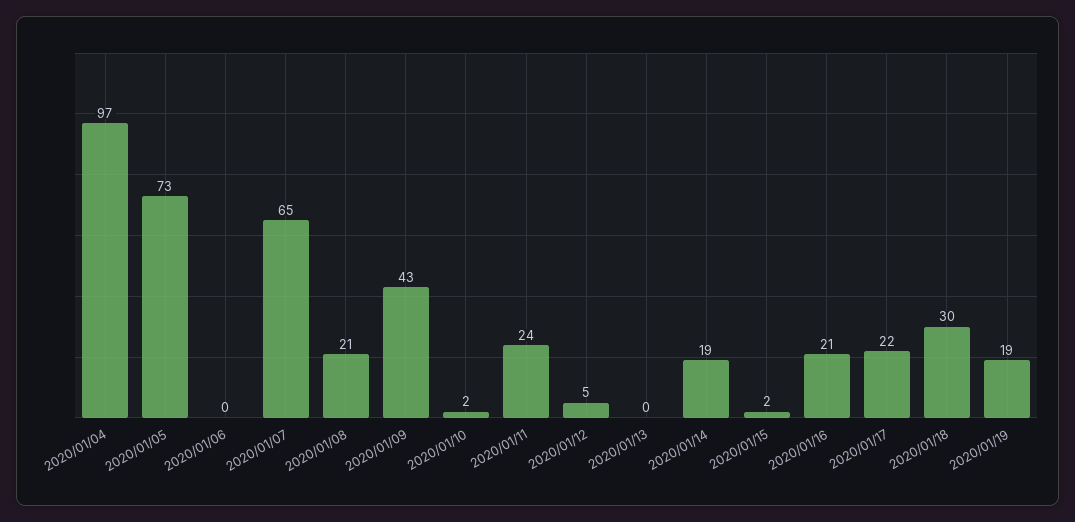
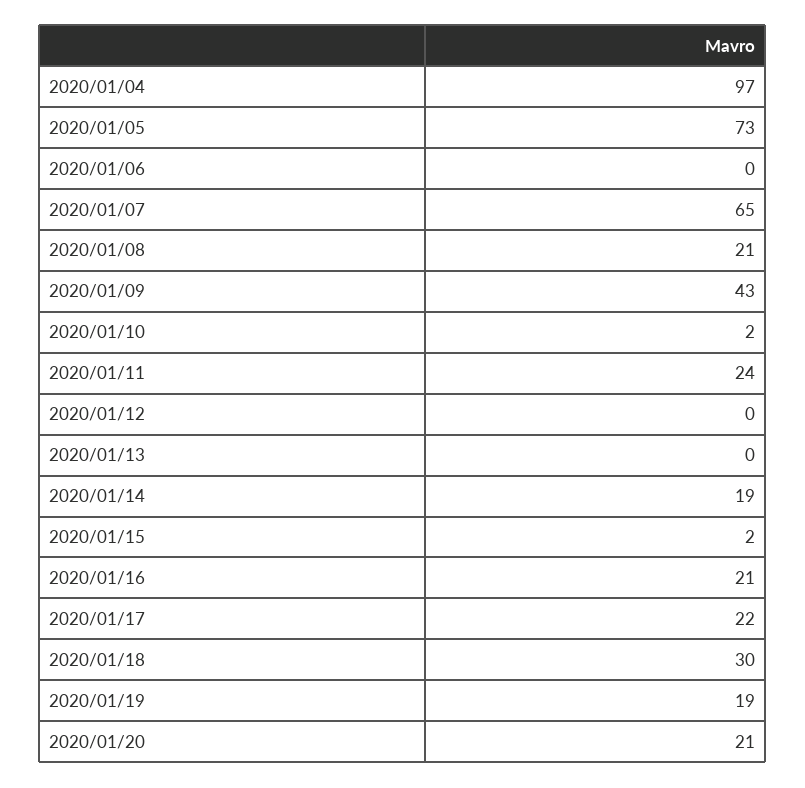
2020/01/12: 5 -> 0
2020/01/20: none -> 21

